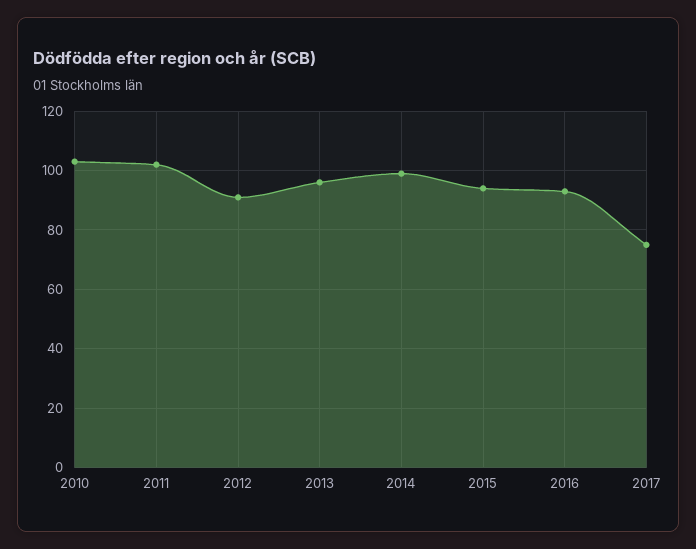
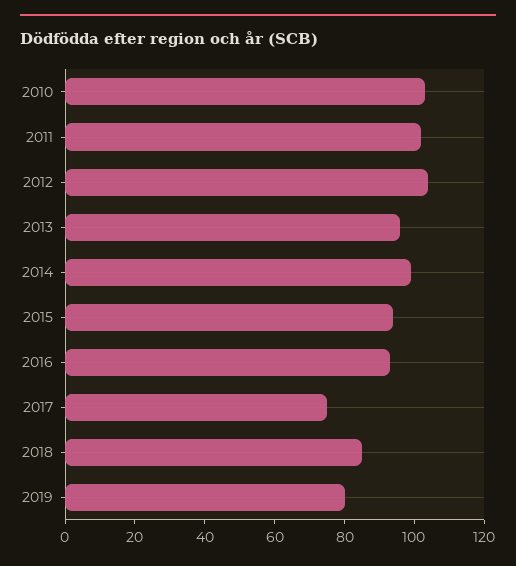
2012: 90 -> 105
2018: none -> 85
2019: none -> 80

